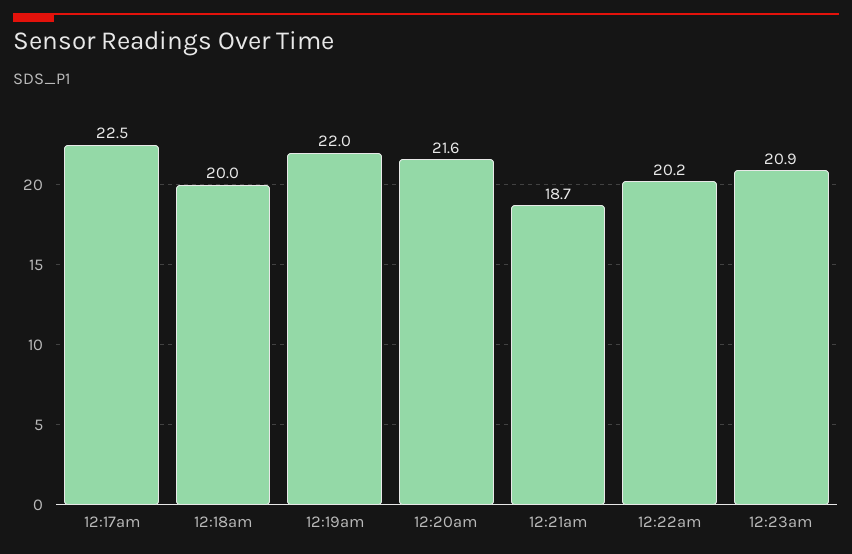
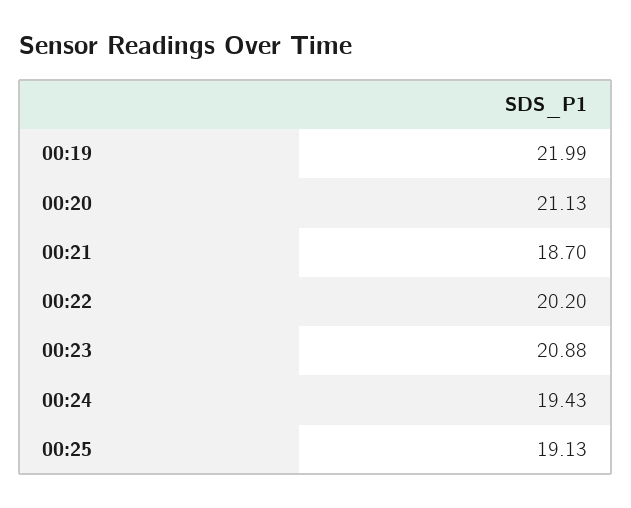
12:17am: 22.5 -> none
12:18am: 20 -> none
12:20am: 21.6 -> 21.13
00:24: none -> 19.43
00:25: none -> 19.13

